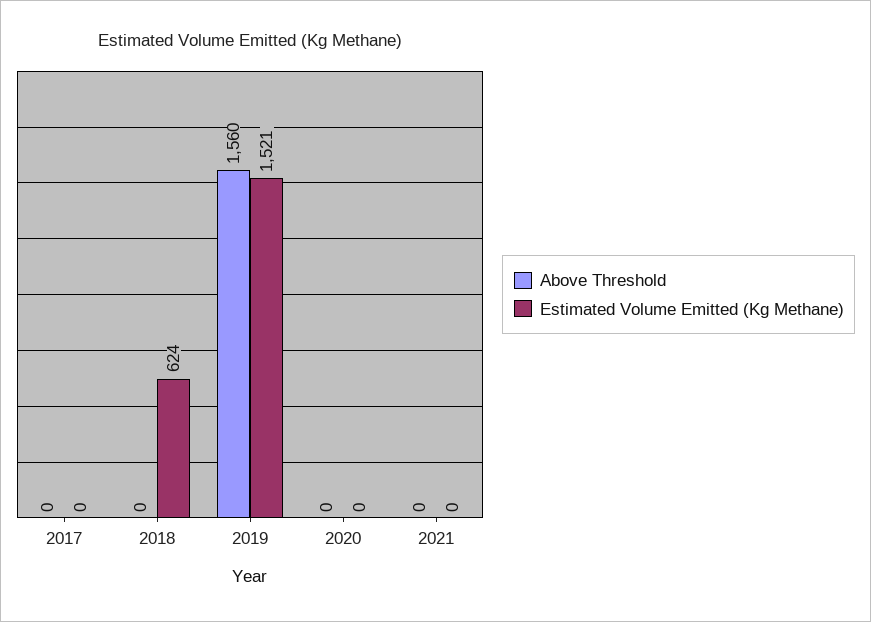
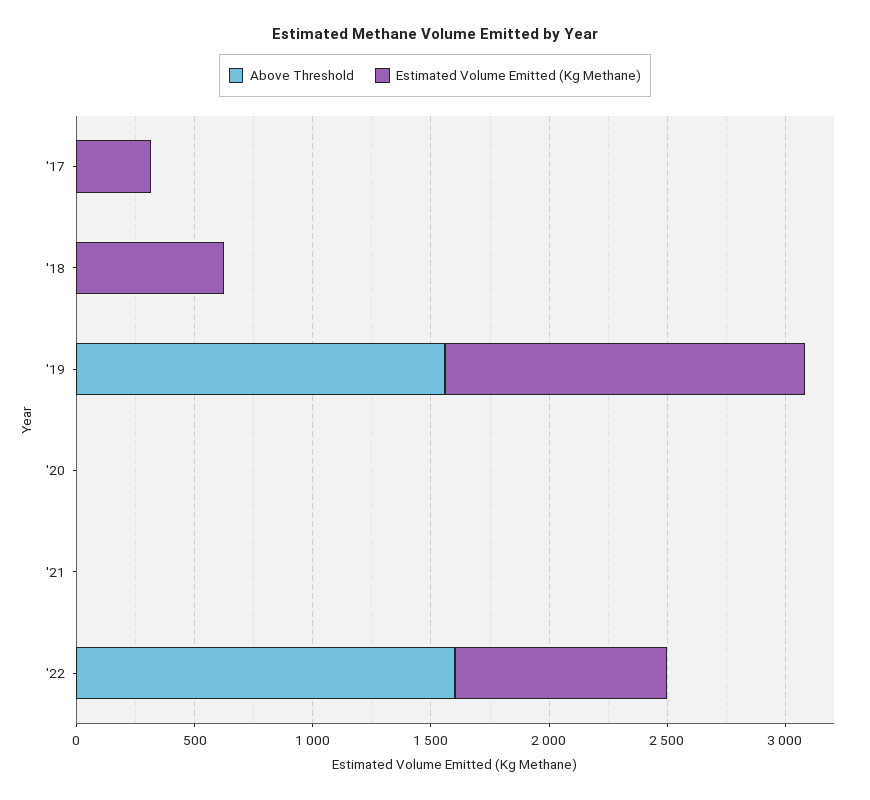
Estimated Volume Emitted (Kg Methane), 2017: 0 -> 300
Above Threshold, '22: none -> 1600
Estimated Volume Emitted (Kg Methane), '22: none -> 900

